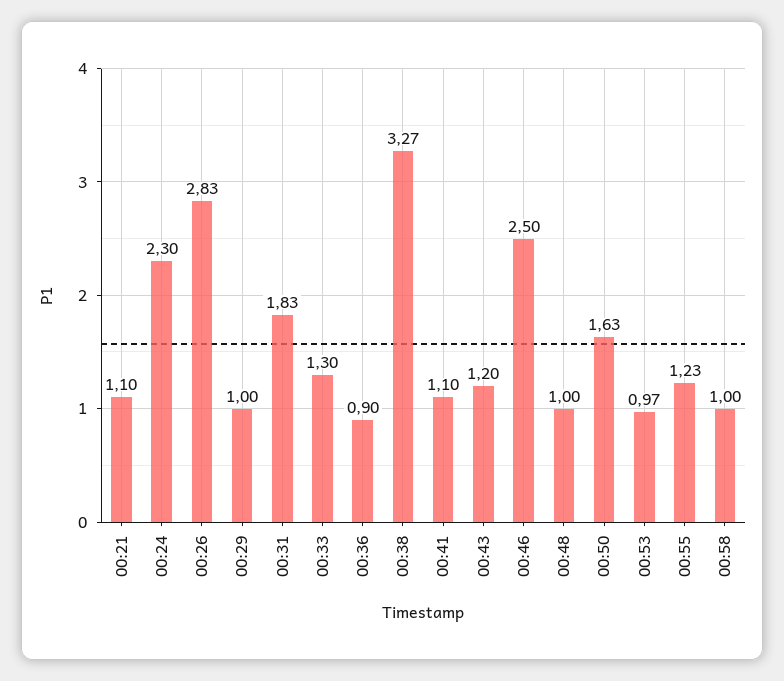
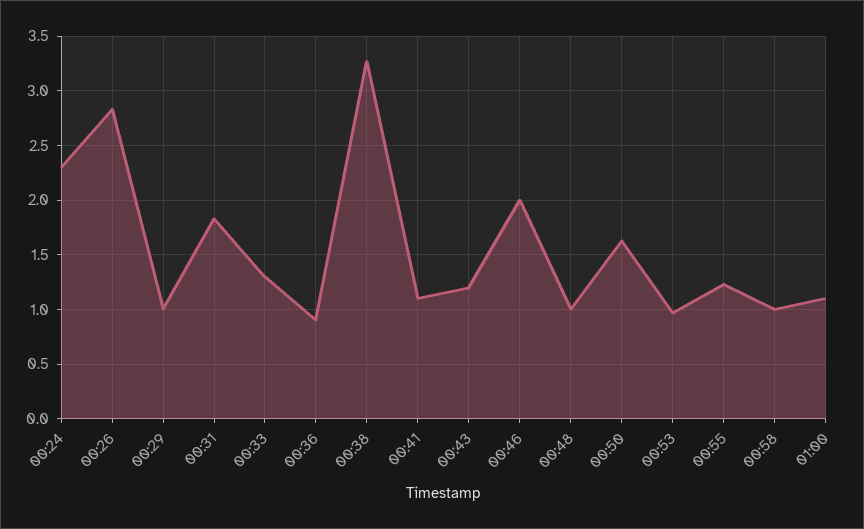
00:21: 1.1 -> none
00:46: 2.5 -> 2
01:00: none -> 1.1

